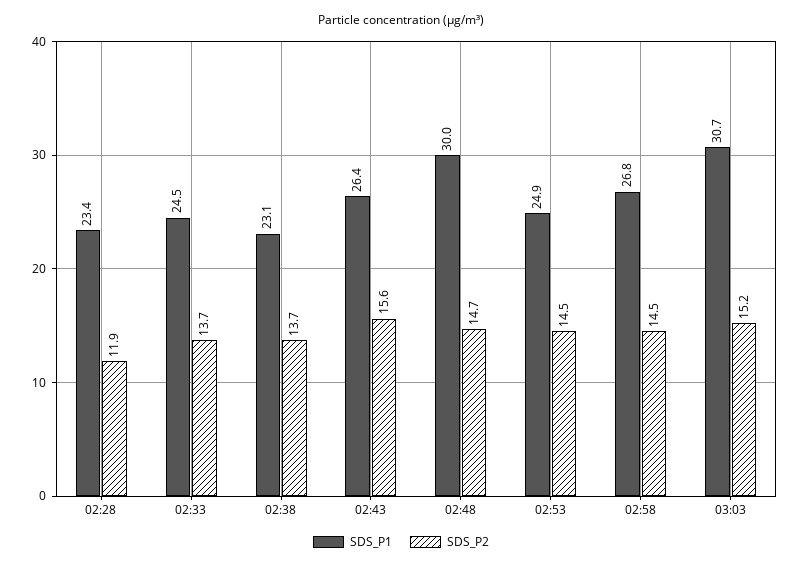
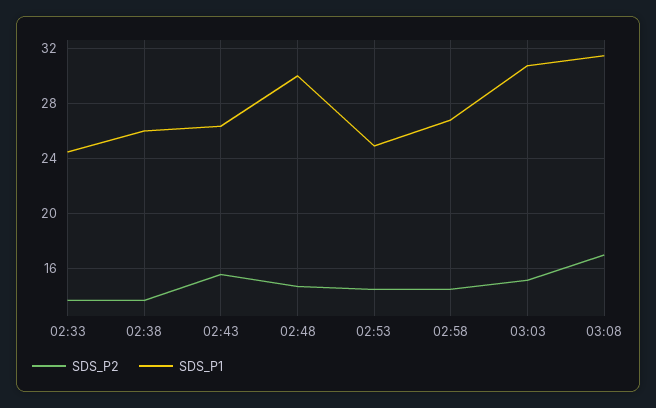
SDS_P1, 02:28: 23.4 -> none
SDS_P2, 02:28: 11.9 -> none
SDS_P1, 02:38: 23.1 -> 26
SDS_P2, 03:08: none -> 17
SDS_P1, 03:08: none -> 31.5

